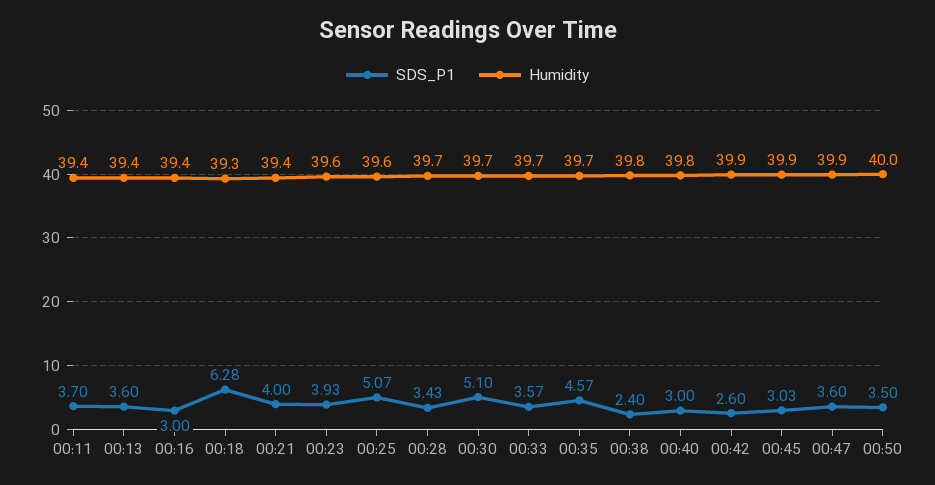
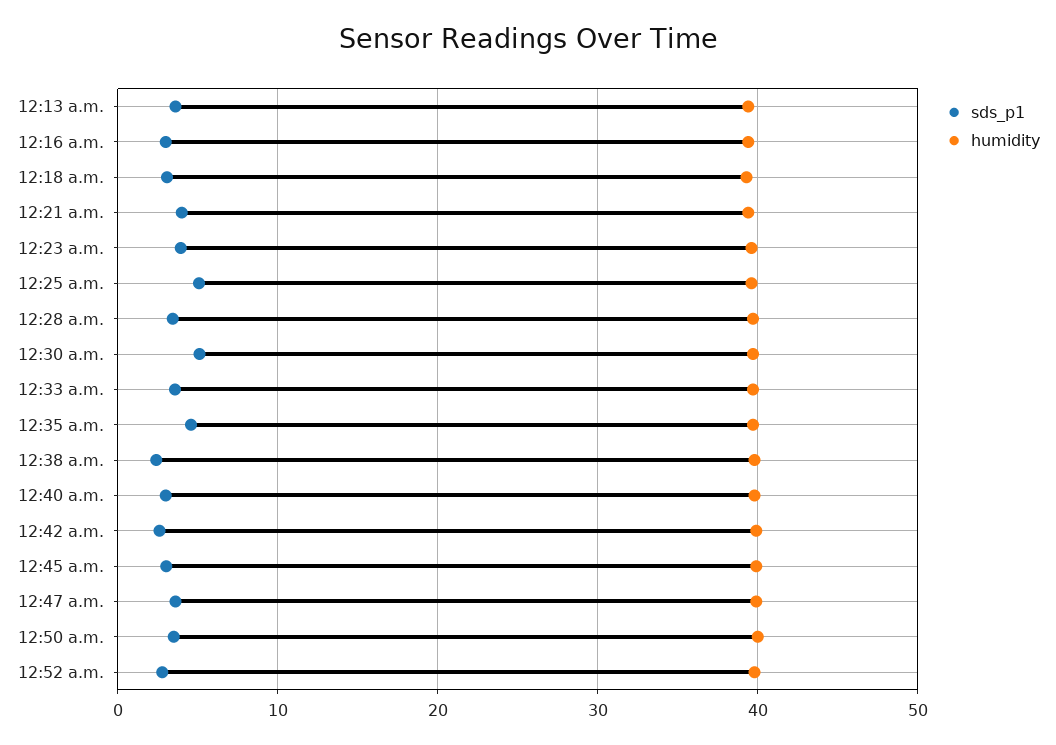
SDS_P1, 00:11: 3.7 -> none
Humidity, 00:11: 39.4 -> none
SDS_P1, 00:18: 6.28 -> 3
SDS_P1, 12:52 a.m.: none -> 3
Humidity, 12:52 a.m.: none -> 40

